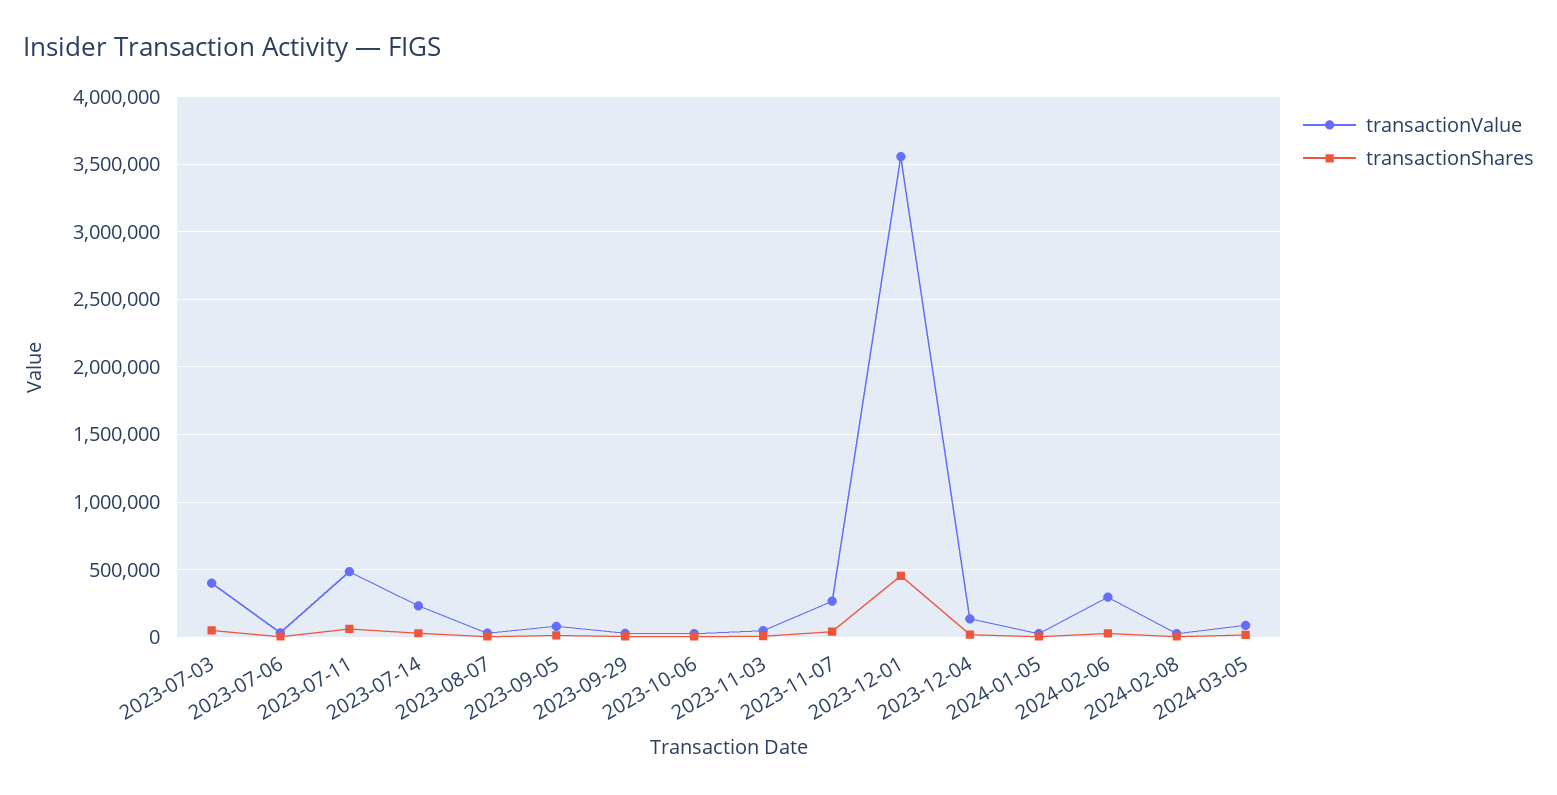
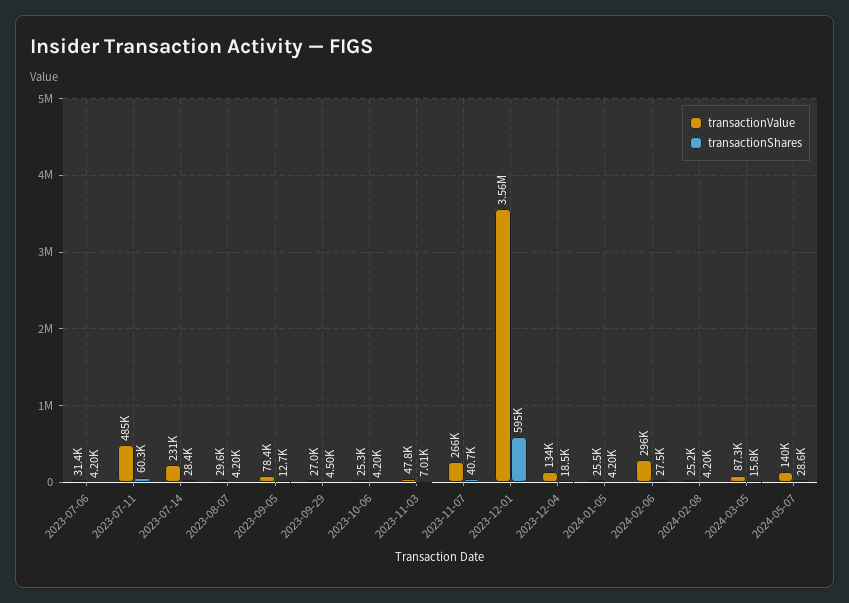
transactionValue, 2023-07-03: 400000 -> none
transactionShares, 2023-07-03: 50000 -> none
transactionShares, 2023-12-01: 450000 -> 595000
transactionValue, 2024-05-07: none -> 140000
transactionShares, 2024-05-07: none -> 28600

